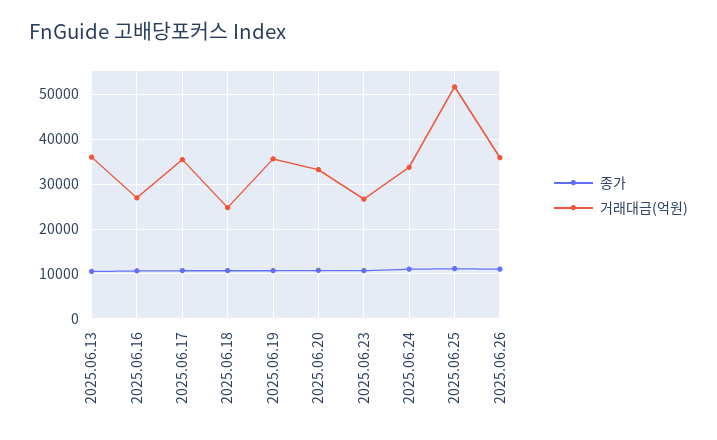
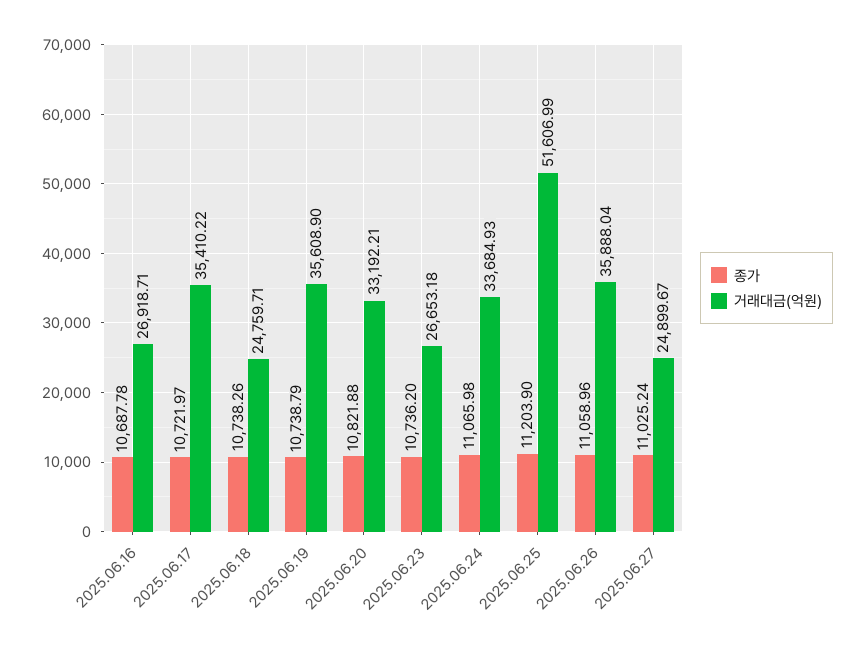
종가, 2025.06.13: 10000 -> none
거래대금(억원), 2025.06.13: 36000 -> none
종가, 2025.06.27: none -> 11025.24
거래대금(억원), 2025.06.27: none -> 24899.67

